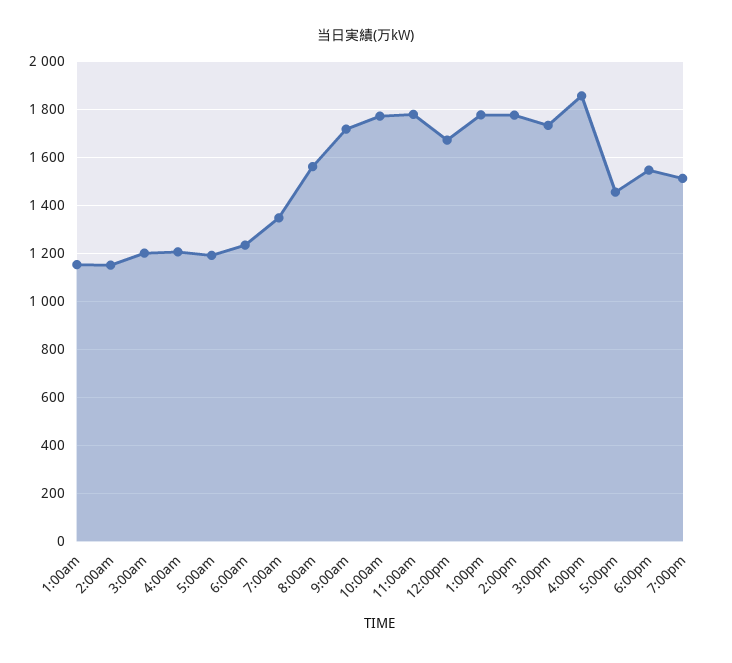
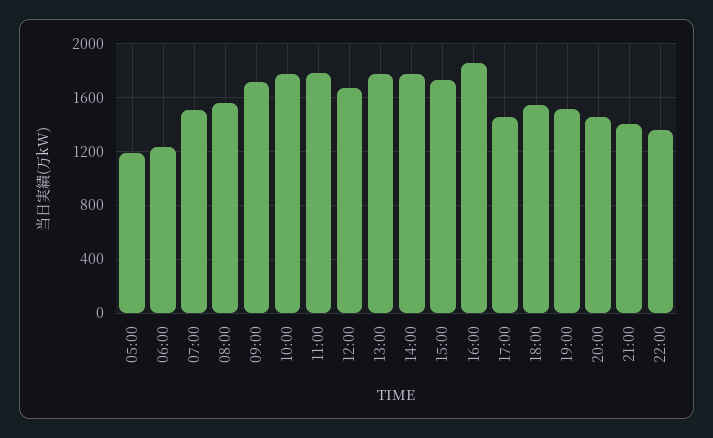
1:00am: 1150 -> none
2:00am: 1150 -> none
3:00am: 1200 -> none
4:00am: 1200 -> none
7:00am: 1350 -> 1500
20:00: none -> 1450
21:00: none -> 1400
22:00: none -> 1350

